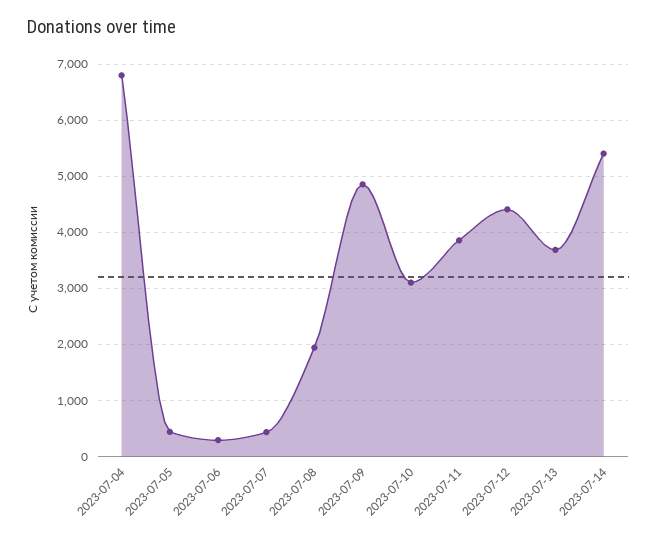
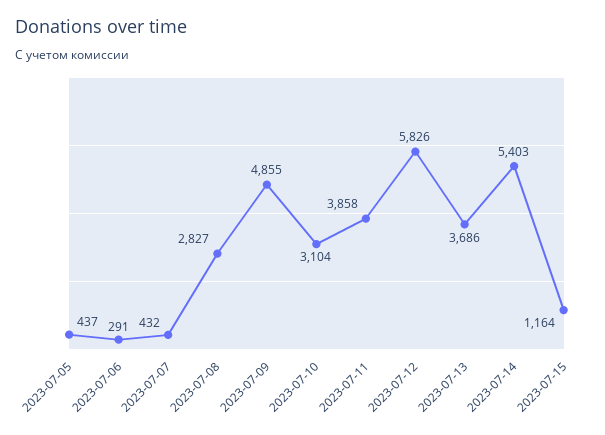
2023-07-04: 6800 -> none
2023-07-08: 2000 -> 2827
2023-07-12: 4400 -> 5826
2023-07-15: none -> 1164

